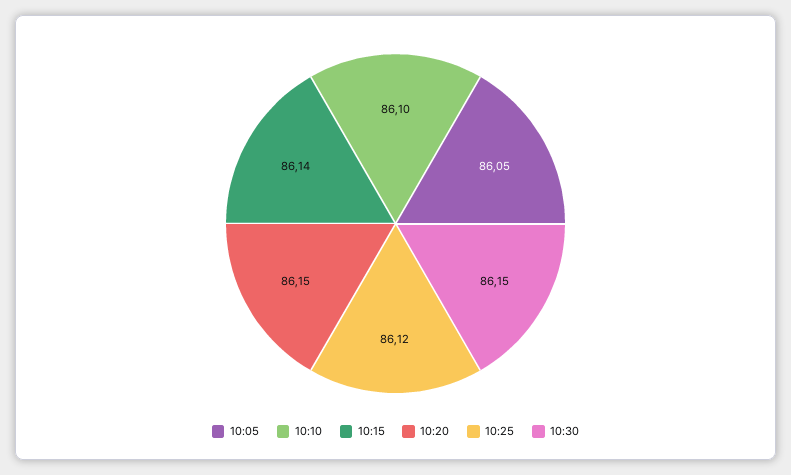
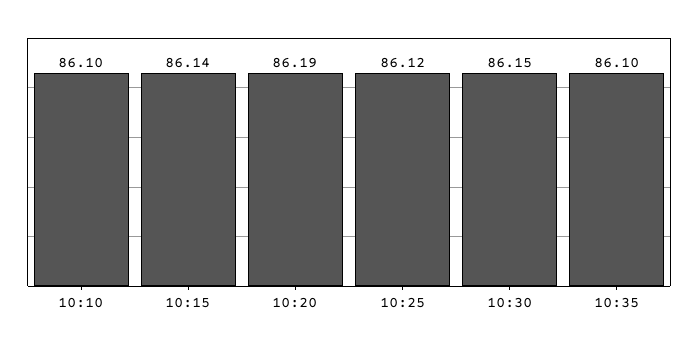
10:05: 86.05 -> none
10:20: 86.15 -> 86.19
10:35: none -> 86.1

